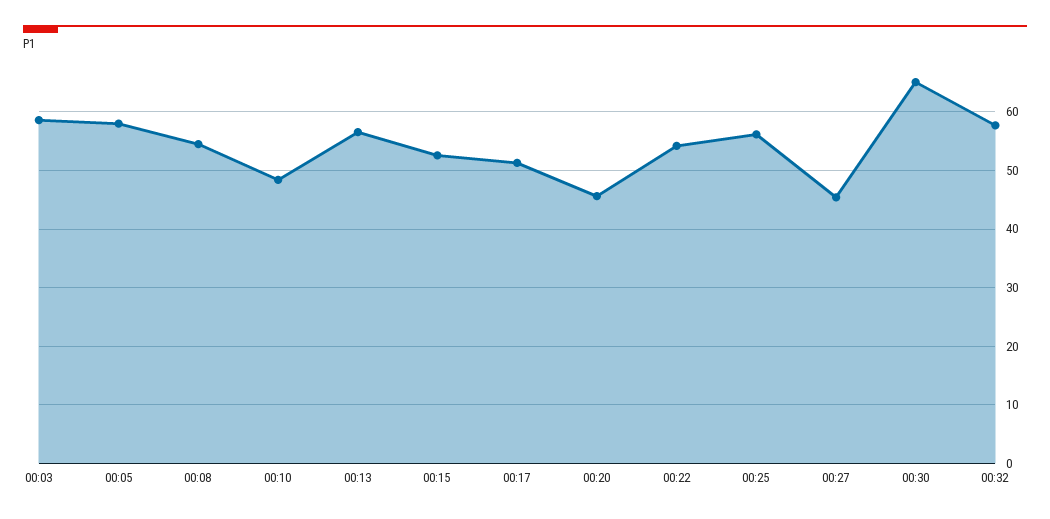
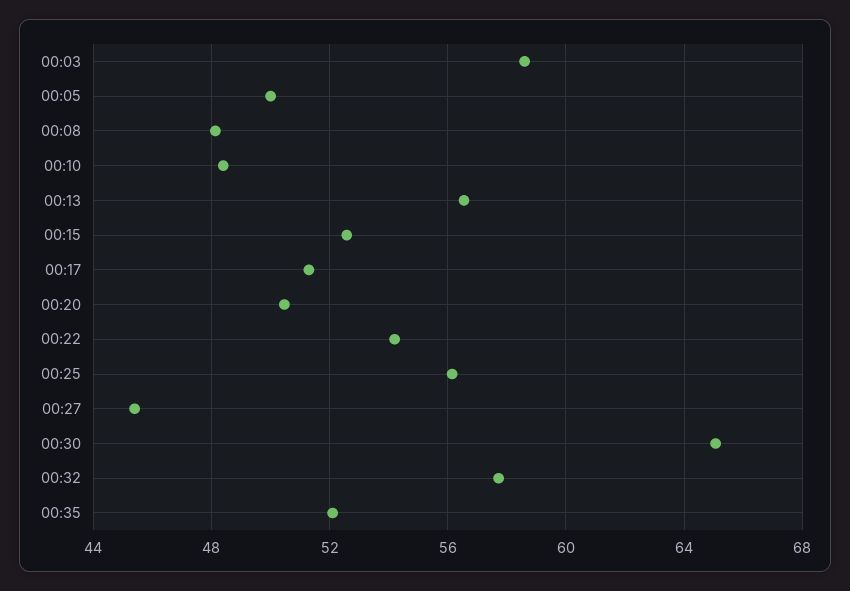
00:05: 58 -> 50
00:08: 54 -> 48
00:20: 46 -> 50.5
00:35: none -> 52

